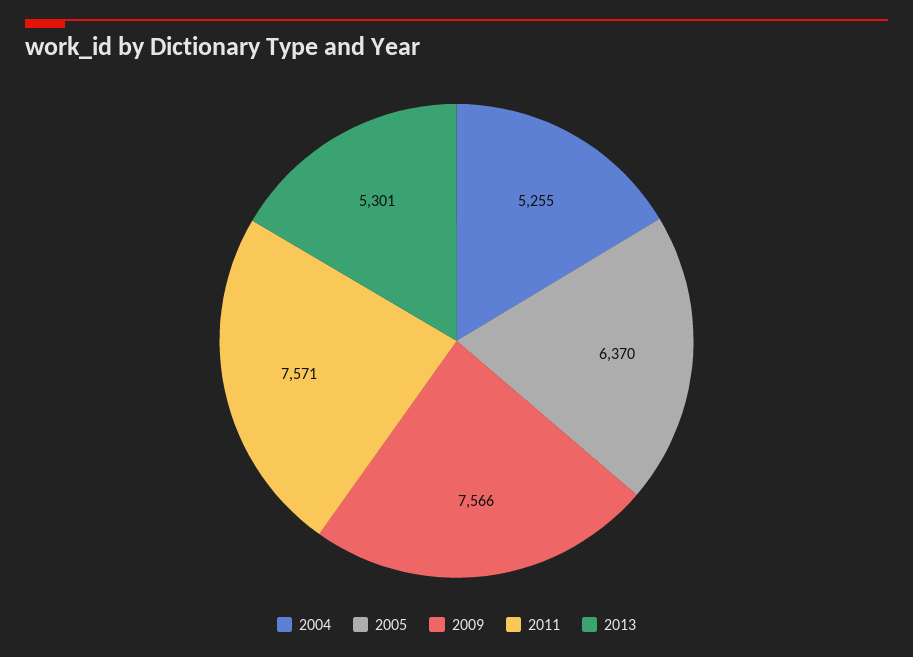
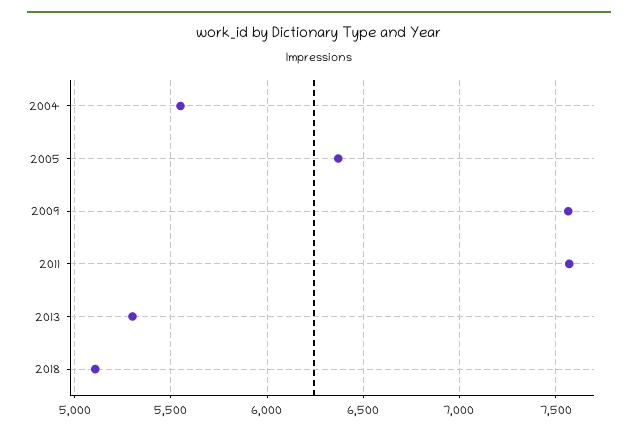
2004: 5255 -> 5550
2018: none -> 5100

